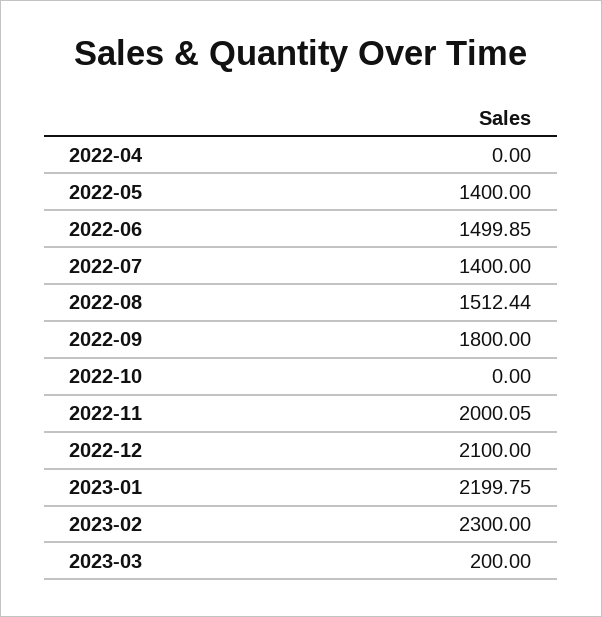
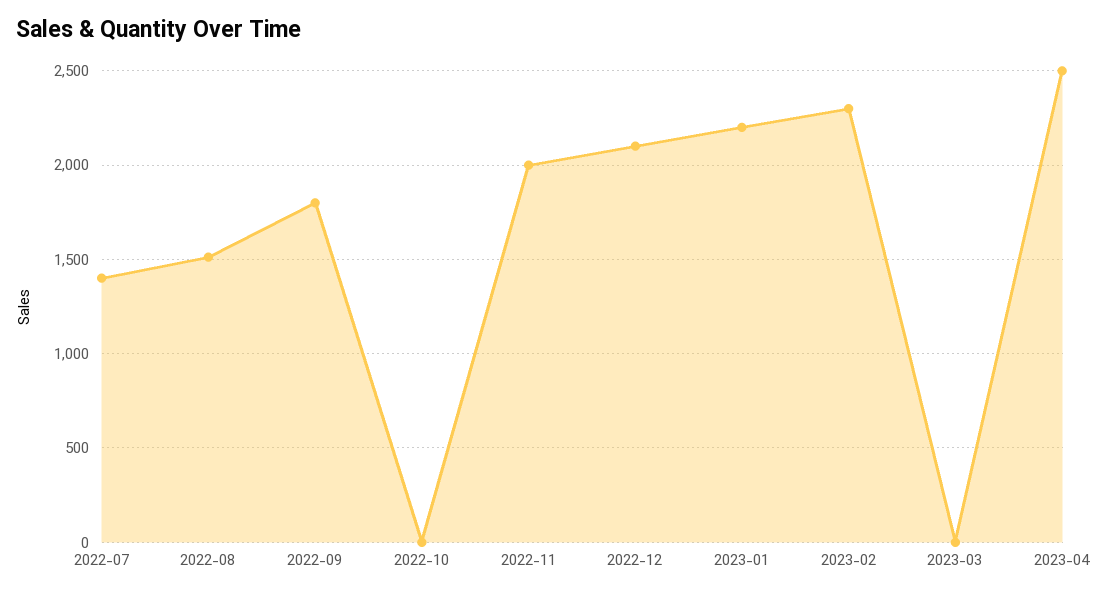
2022-04: 0 -> none
2022-05: 1400 -> none
2022-06: 1499.85 -> none
2023-03: 200 -> 0
2023-04: none -> 2500

